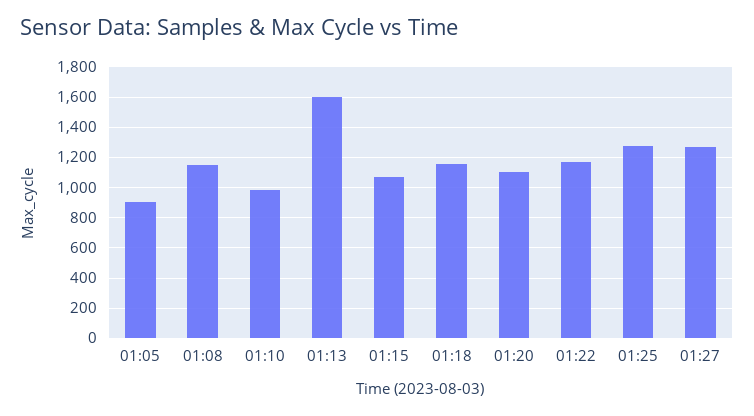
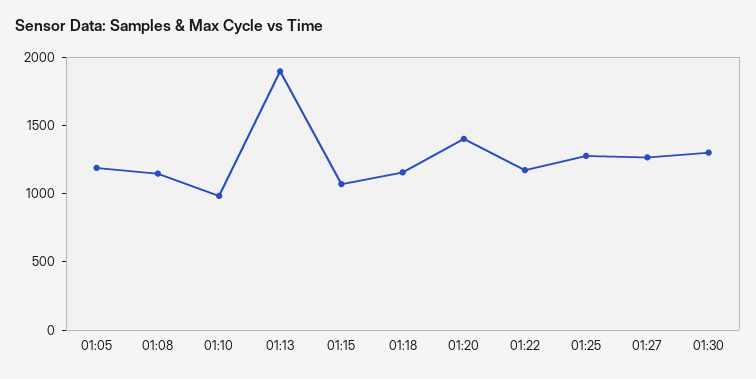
01:05: 900 -> 1200
01:13: 1600 -> 1900
01:20: 1100 -> 1400
01:30: none -> 1300

